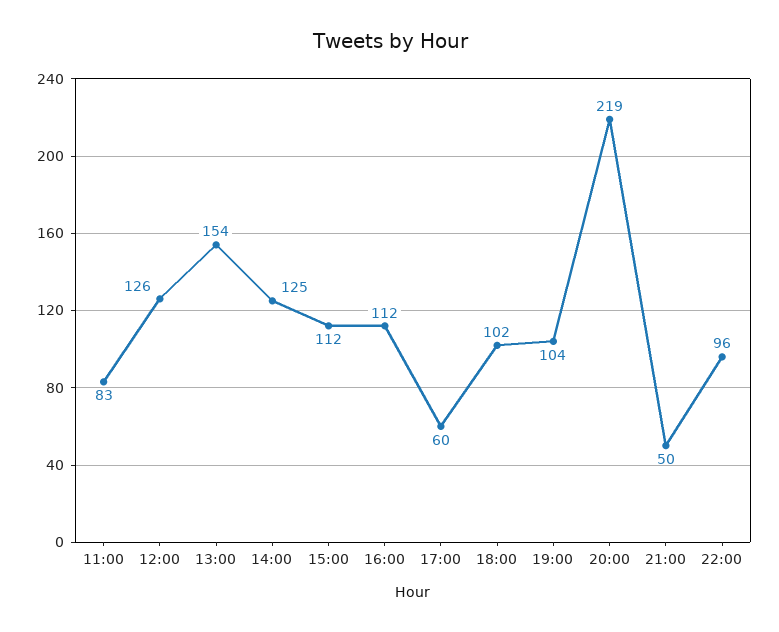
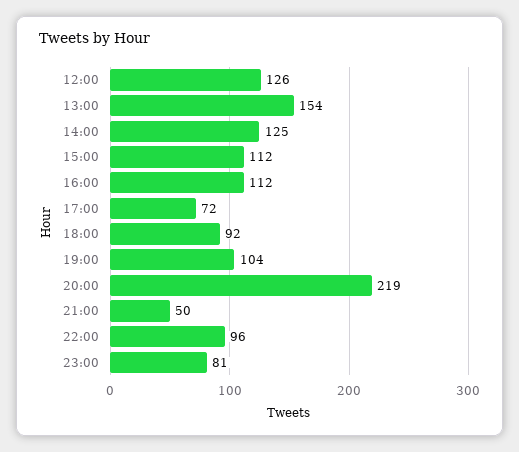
11:00: 83 -> none
17:00: 60 -> 72
18:00: 102 -> 92
23:00: none -> 81

